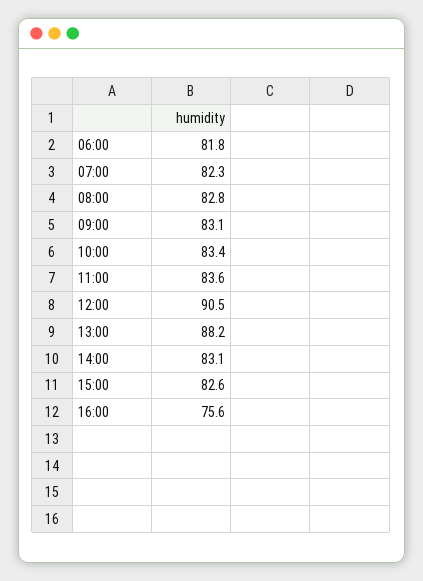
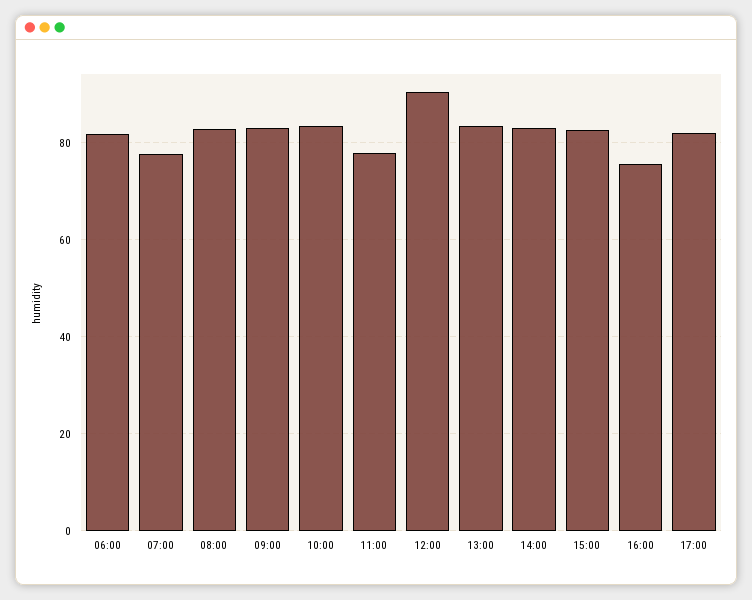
07:00: 82.3 -> 78
11:00: 83.6 -> 78
13:00: 88.2 -> 84
17:00: none -> 82

